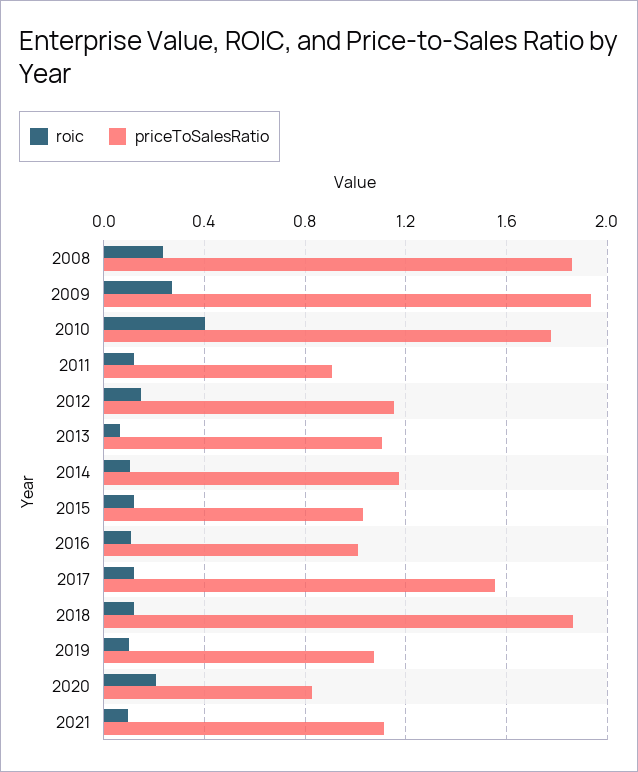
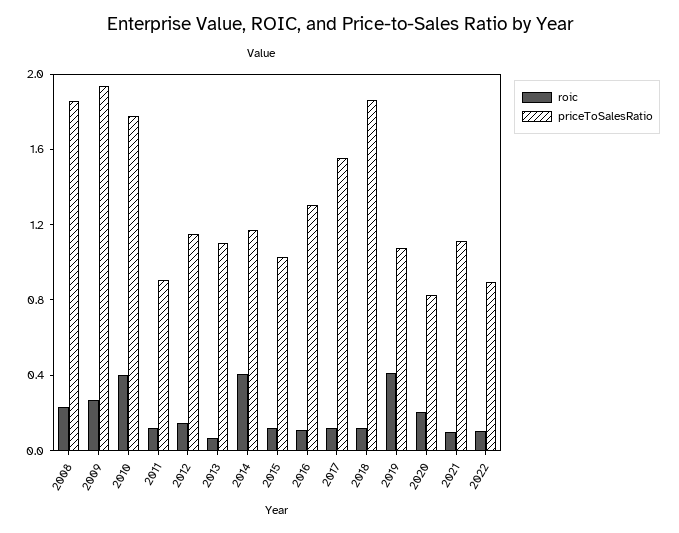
roic, 2014: 0.1 -> 0.4
priceToSalesRatio, 2016: 1 -> 1.3
roic, 2019: 0.1 -> 0.4
roic, 2022: none -> 0.1
priceToSalesRatio, 2022: none -> 0.9

